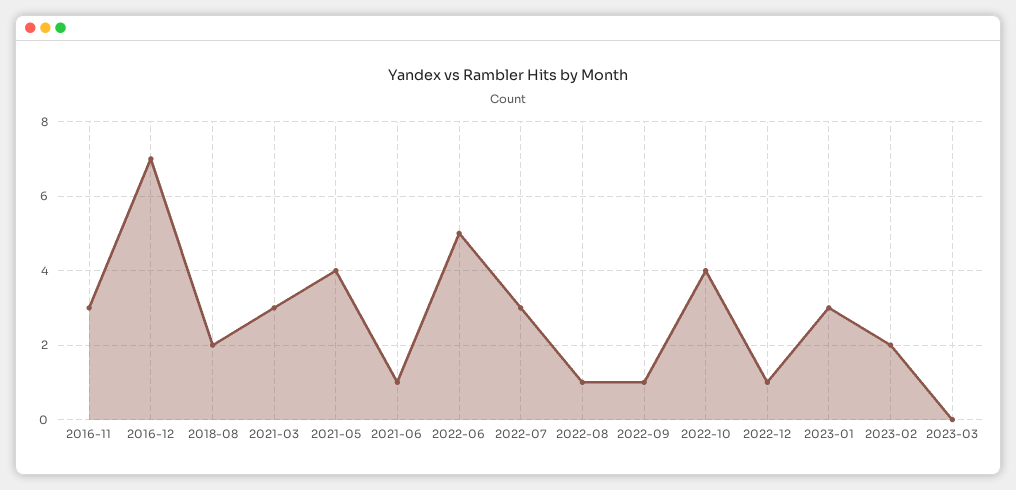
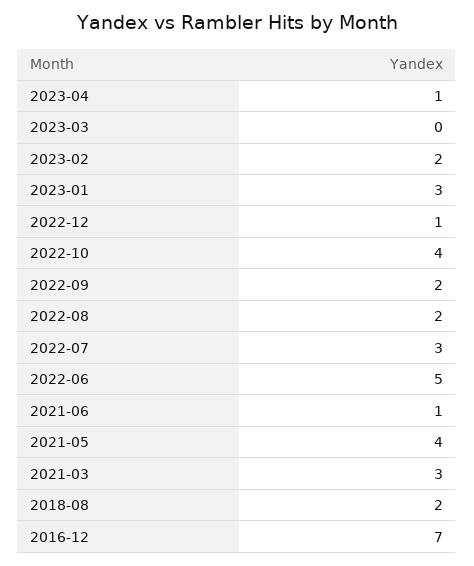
2016-11: 3 -> none
2022-08: 1 -> 2
2022-09: 1 -> 2
2023-04: none -> 1

